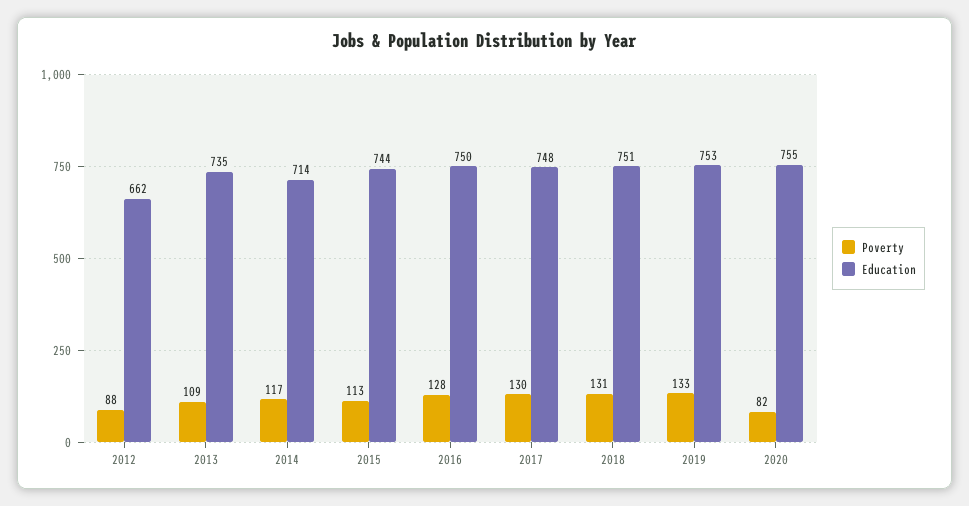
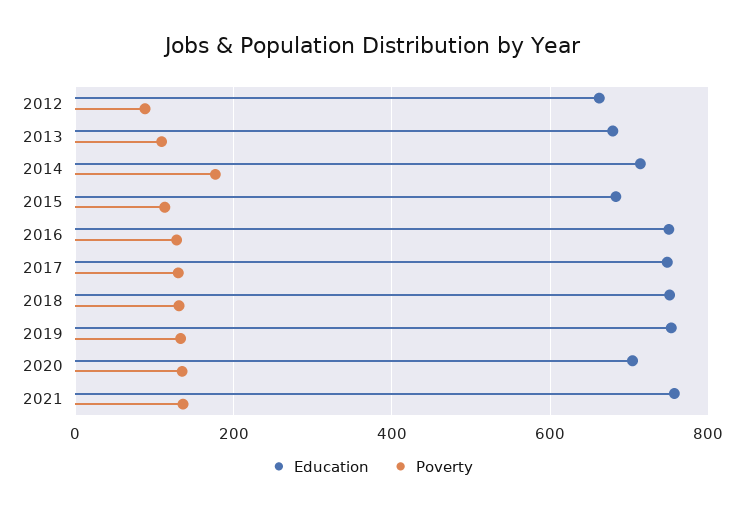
Education, 2013: 735 -> 680
Poverty, 2014: 117 -> 180
Education, 2015: 744 -> 680
Poverty, 2020: 82 -> 140
Education, 2020: 755 -> 700
Education, 2021: none -> 760
Poverty, 2021: none -> 140

